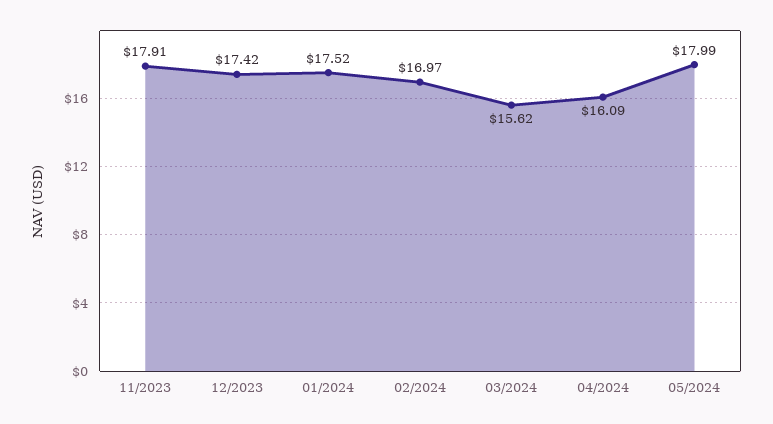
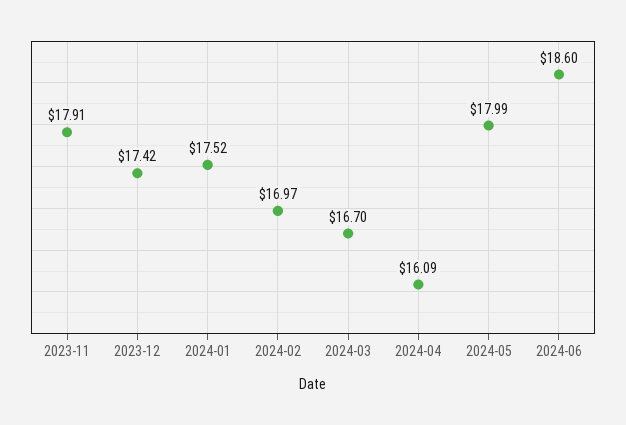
03/2024: 15.62 -> 16.7
2024-06: none -> 18.6

